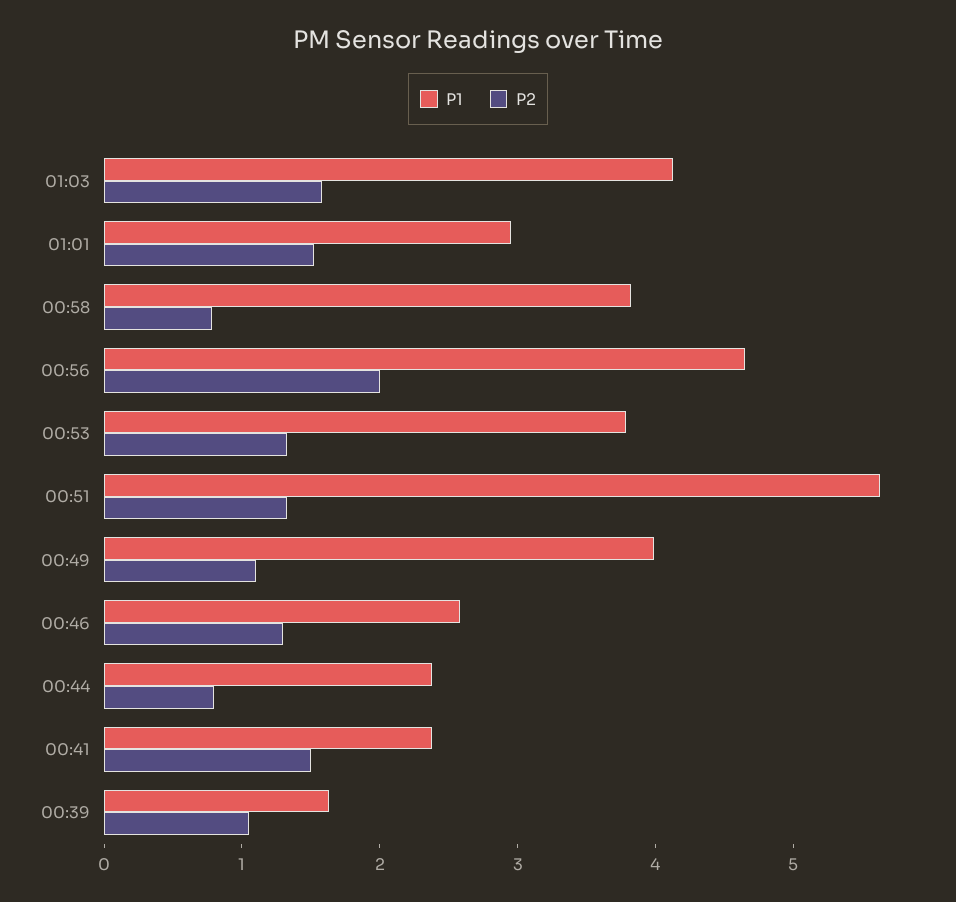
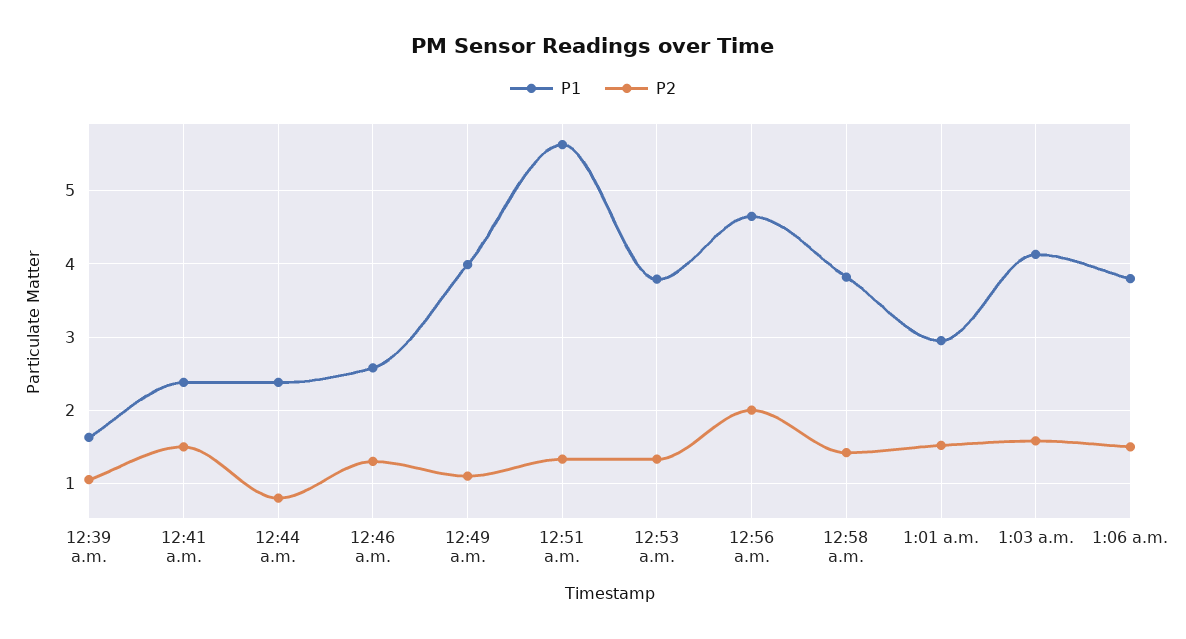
P2, 00:58: 0.8 -> 1.4
P1, 1:06 a.m.: none -> 3.8
P2, 1:06 a.m.: none -> 1.5

